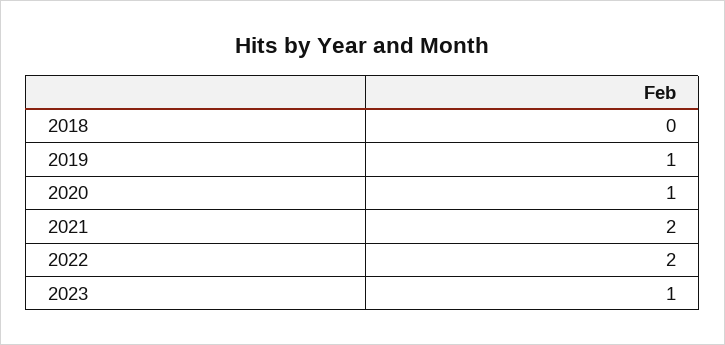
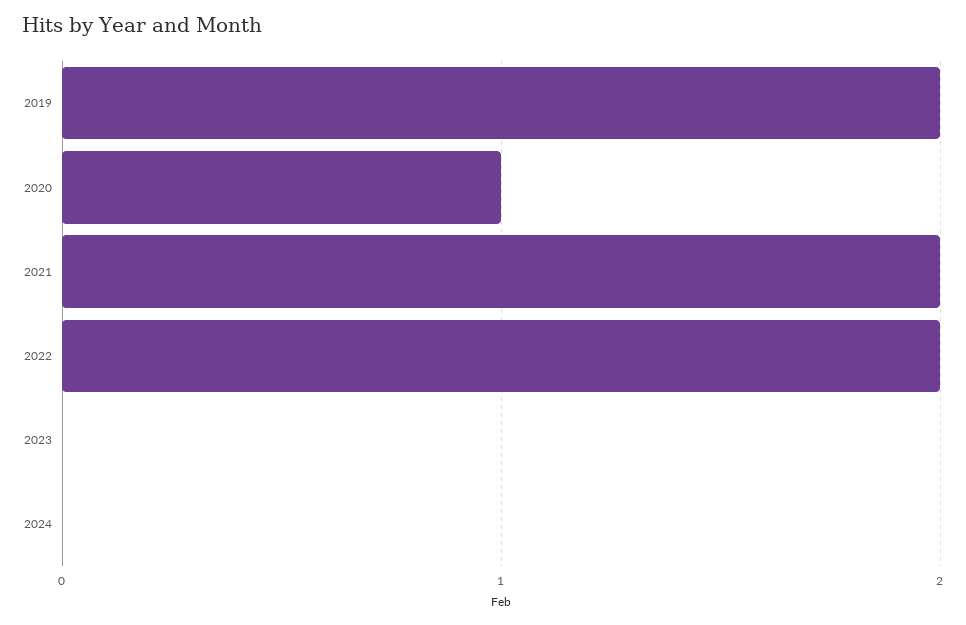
2018: 0 -> none
2019: 1 -> 2
2023: 1 -> 0
2024: none -> 0

